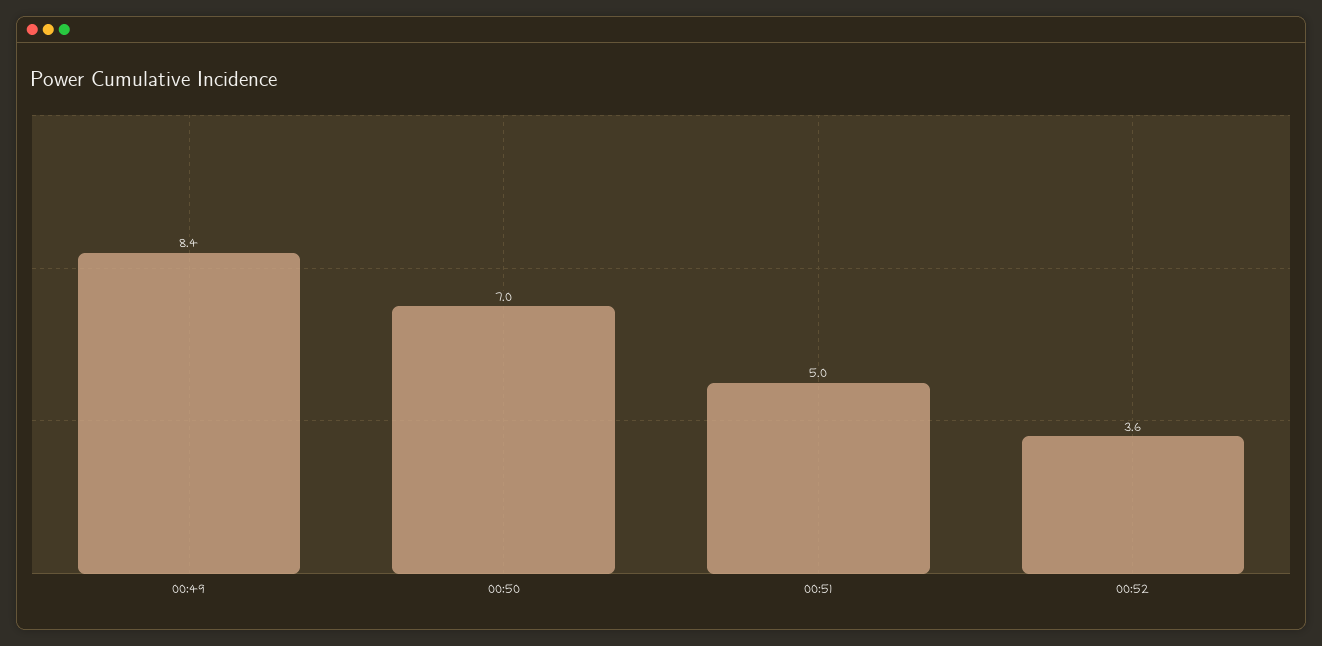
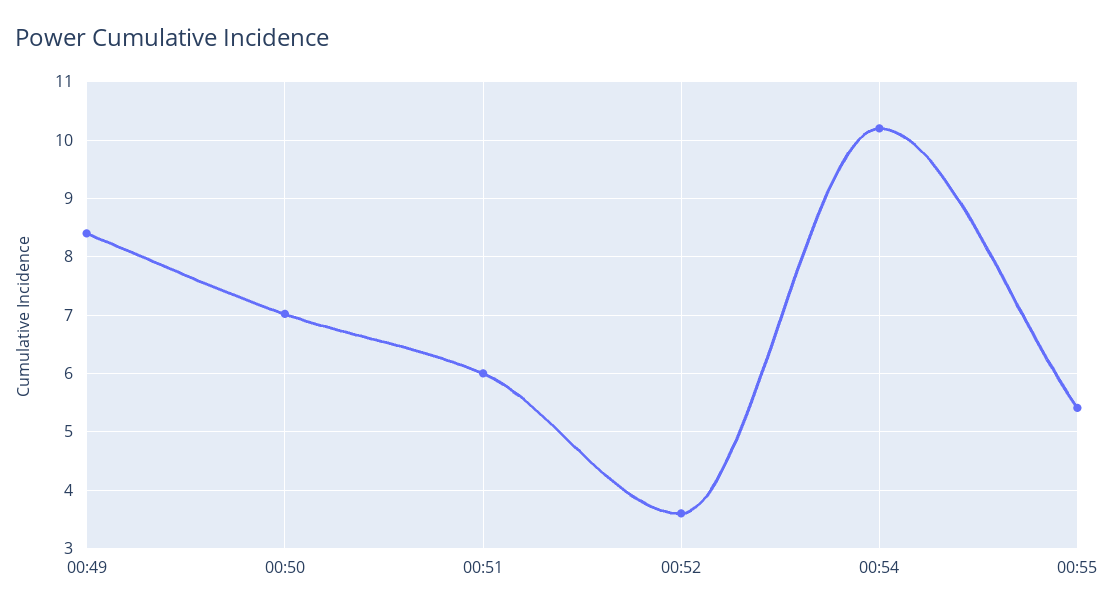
00:51: 5 -> 6
00:54: none -> 10.2
00:55: none -> 5.4

